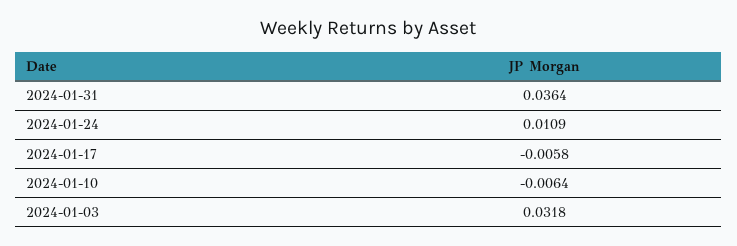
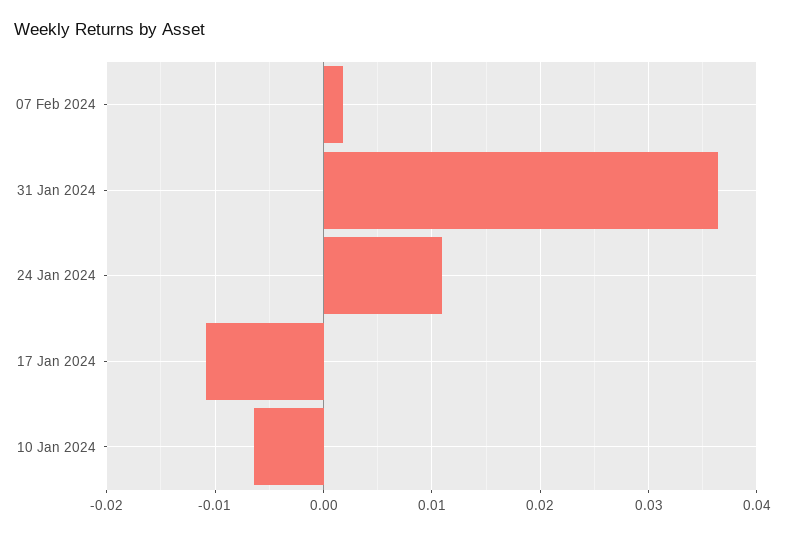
2024-01-17: -0.0058 -> -0.011
2024-01-03: 0.0318 -> none
07 Feb 2024: none -> 0.002

